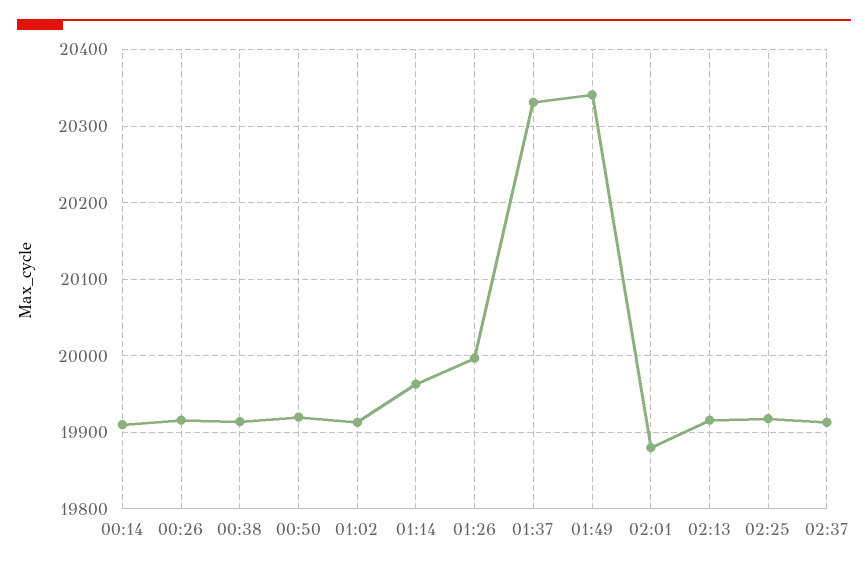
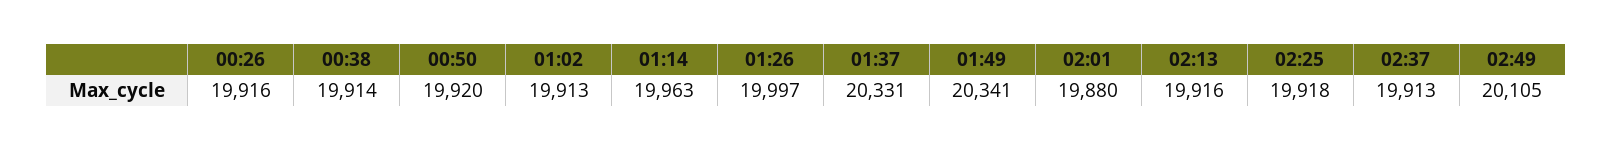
00:14: 19910 -> none
02:49: none -> 20105

